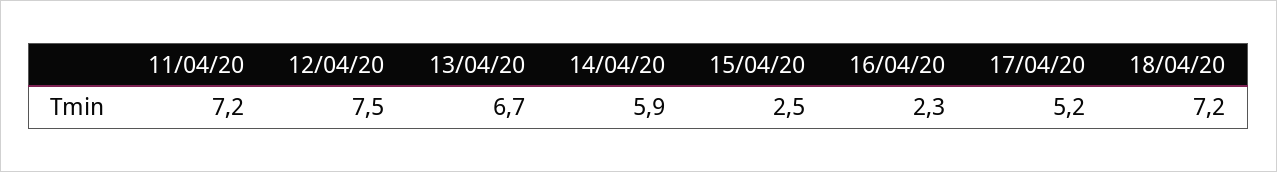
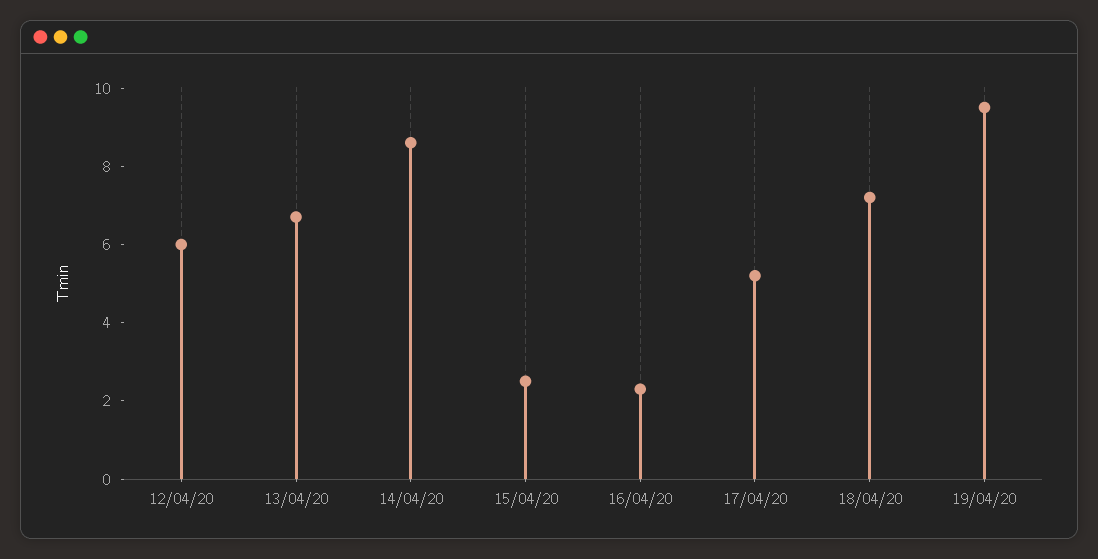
11/04/20: 7.2 -> none
12/04/20: 7.5 -> 6
14/04/20: 5.9 -> 8.5
19/04/20: none -> 9.5

